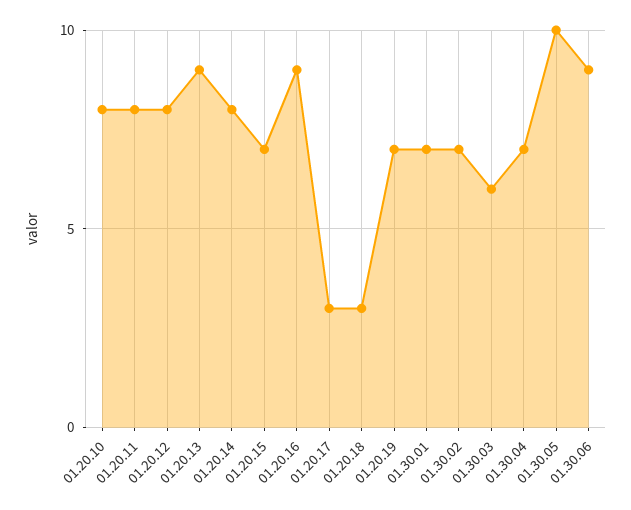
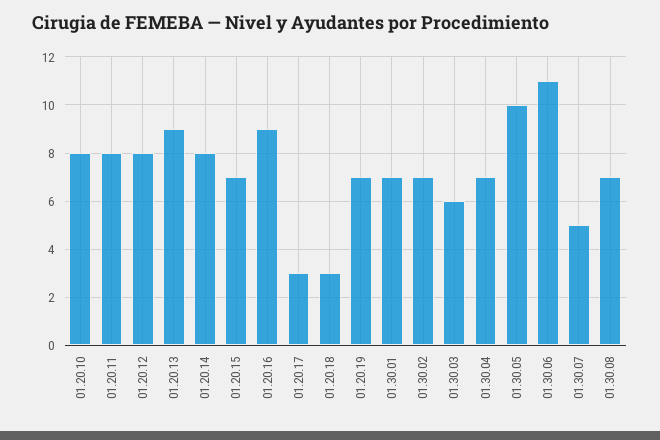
01.30.06: 9 -> 11
01.30.07: none -> 5
01.30.08: none -> 7

